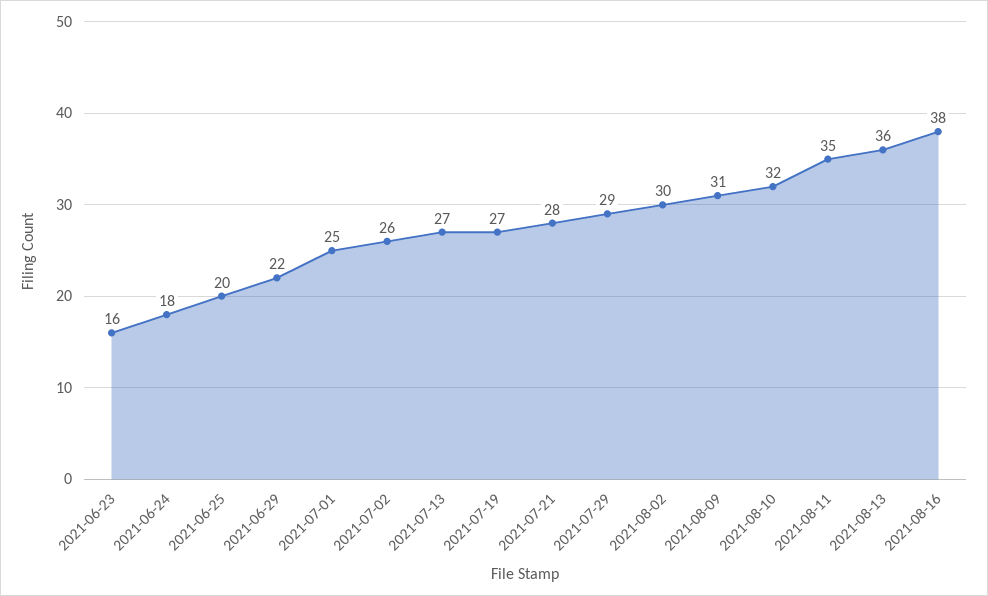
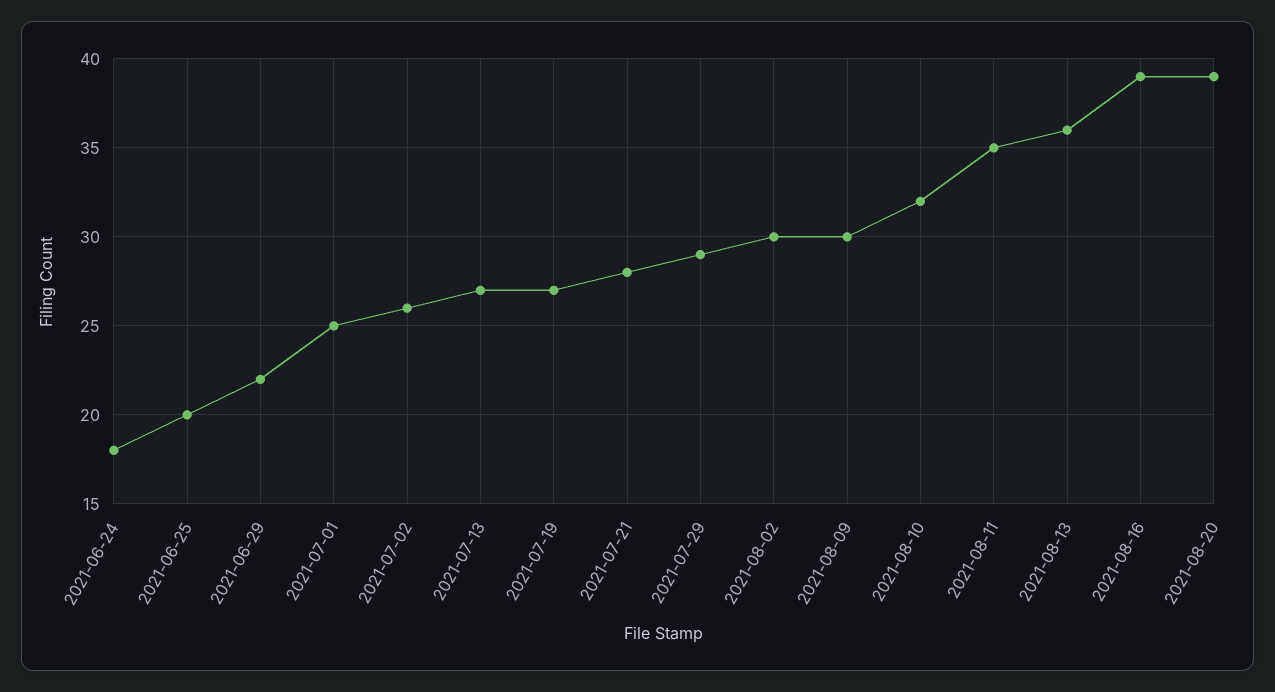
2021-06-23: 16 -> none
2021-08-09: 31 -> 30
2021-08-16: 38 -> 39
2021-08-20: none -> 39

